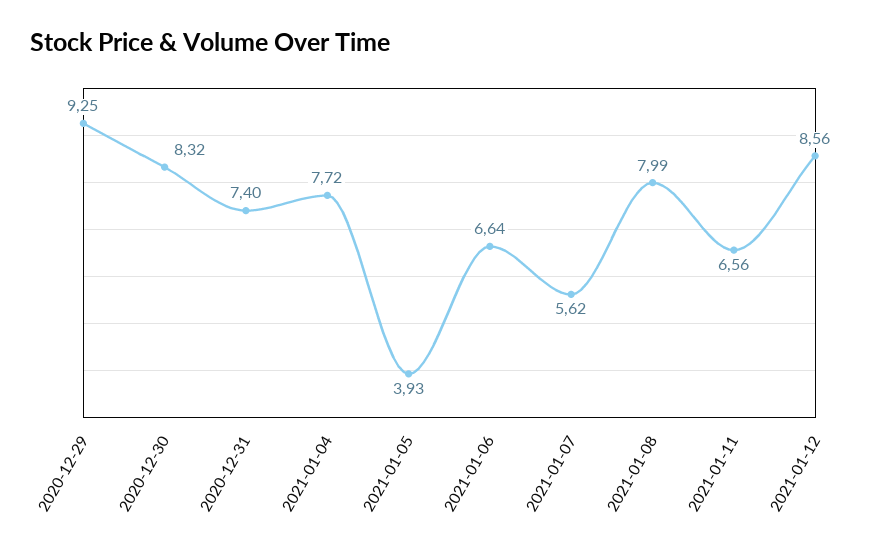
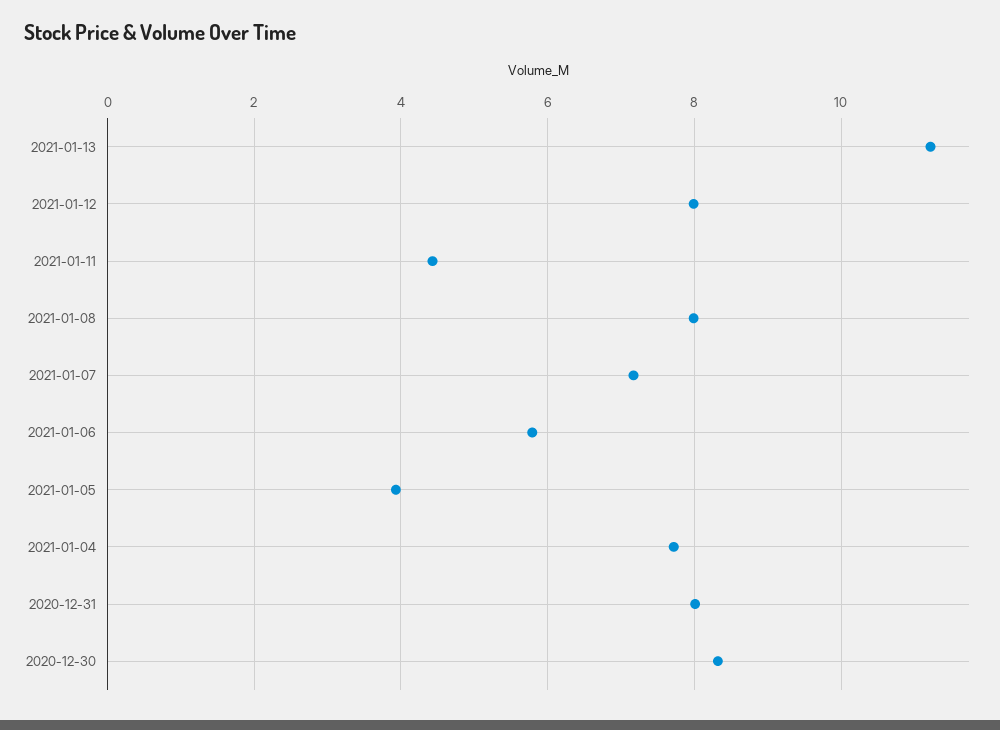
2020-12-29: 9.25 -> none
2020-12-31: 7.4 -> 8
2021-01-06: 6.64 -> 5.8
2021-01-07: 5.62 -> 7.2
2021-01-11: 6.56 -> 4.4
2021-01-12: 8.56 -> 8
2021-01-13: none -> 11.2

